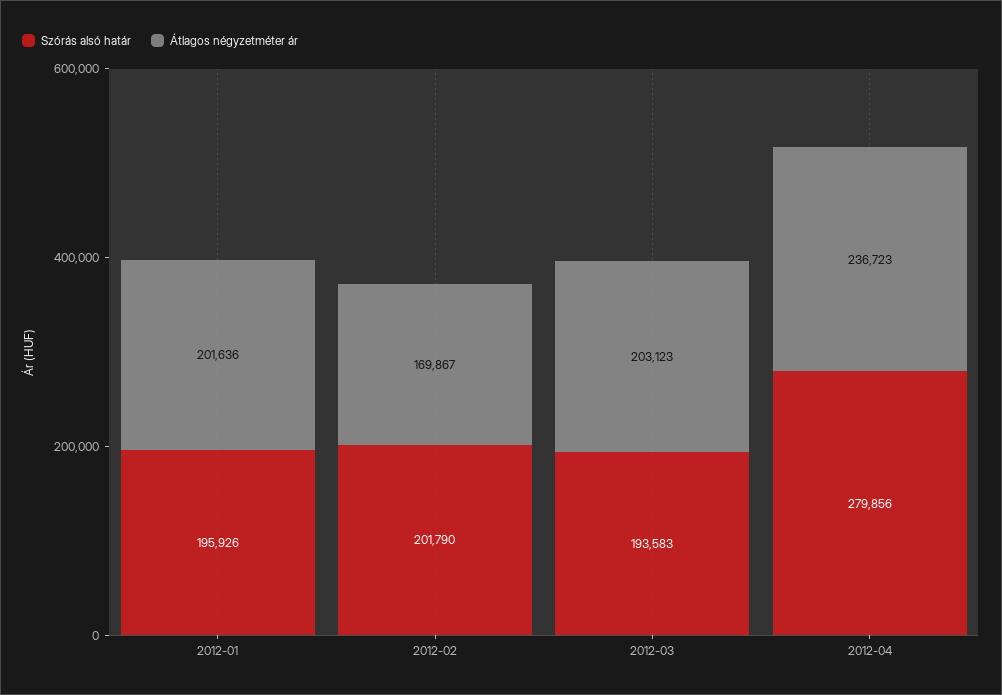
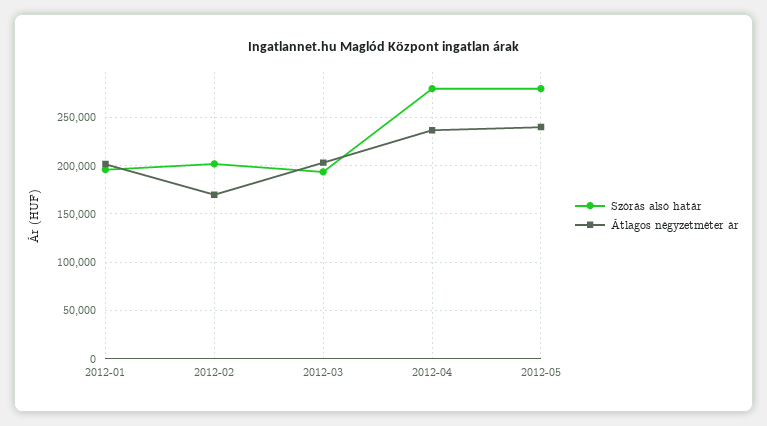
Szórás alsó határ, 2012-05: none -> 280000
Átlagos négyzetméter ár, 2012-05: none -> 240000

